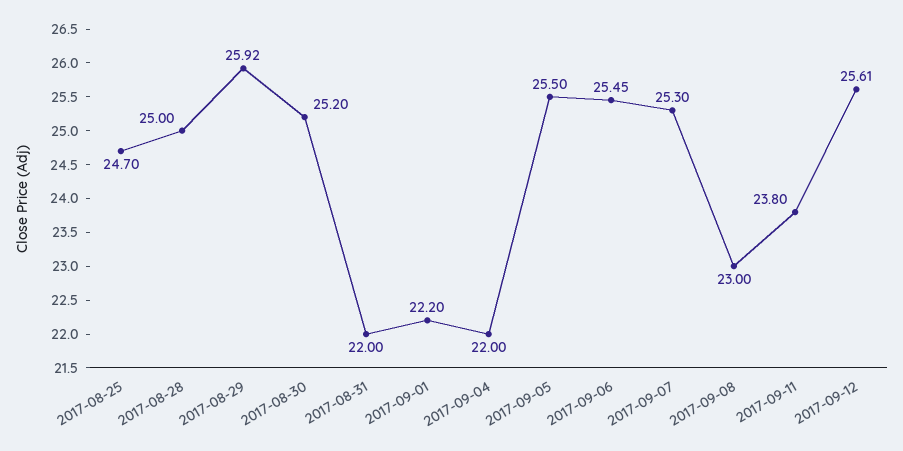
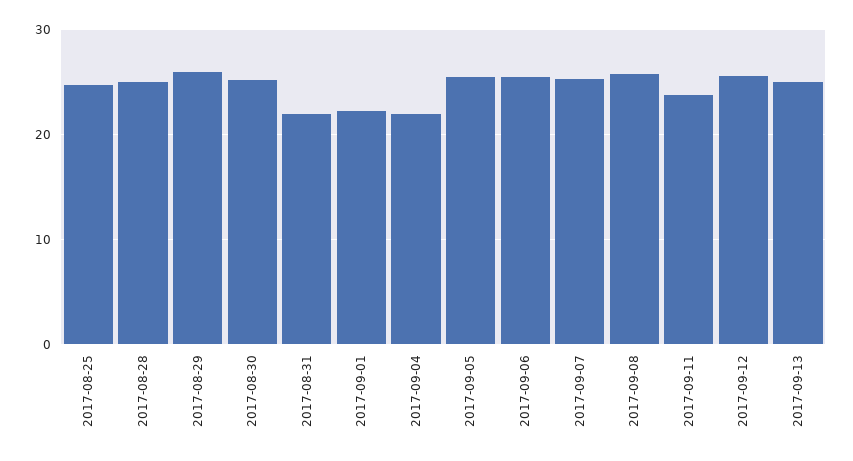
2017-09-08: 23 -> 26
2017-09-13: none -> 25

